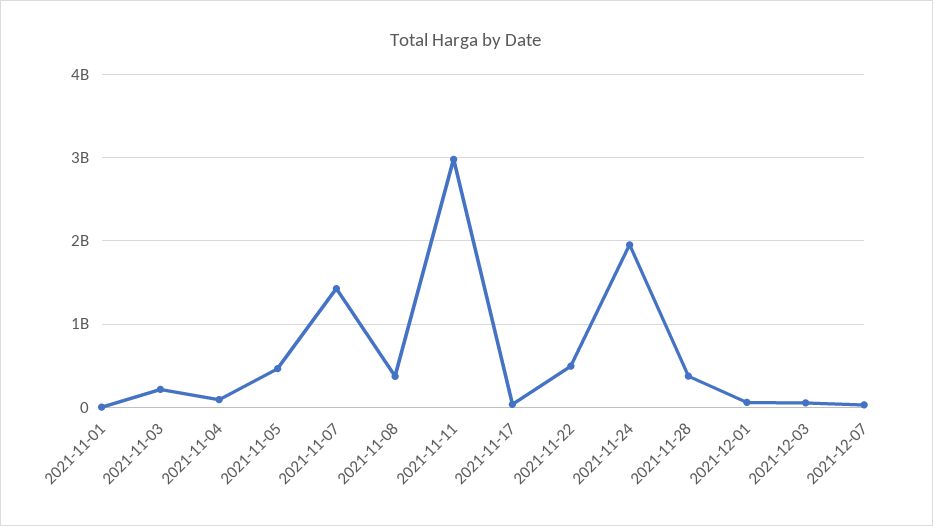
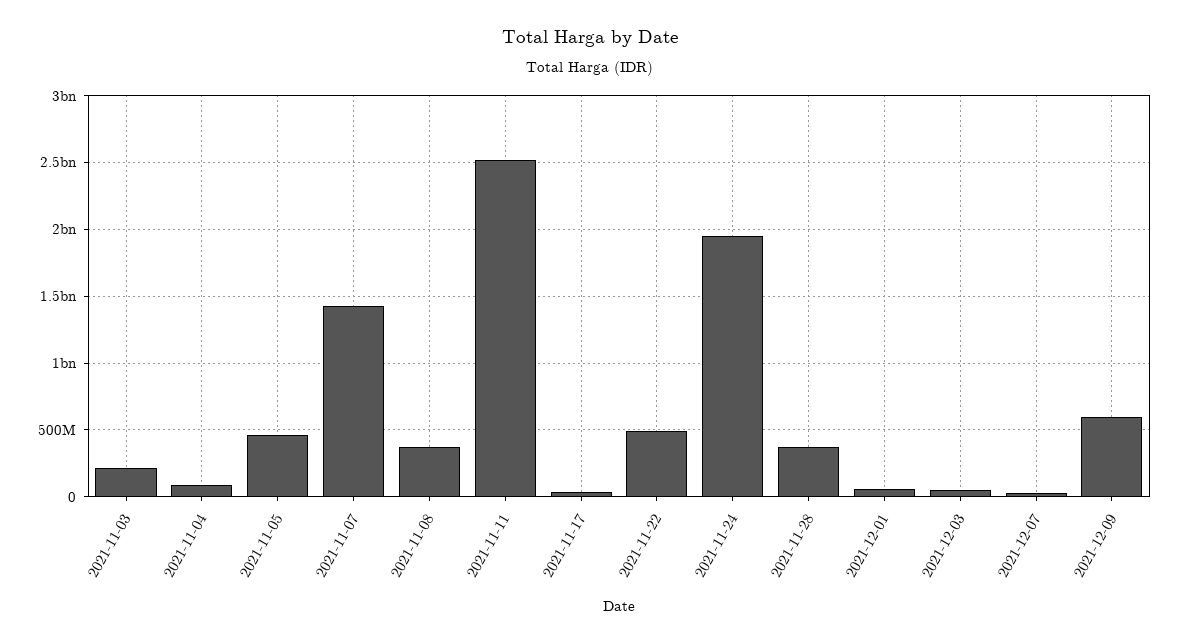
2021-11-01: 0 -> none
2021-11-11: 3000000000 -> 2500000000
2021-12-09: none -> 600000000

